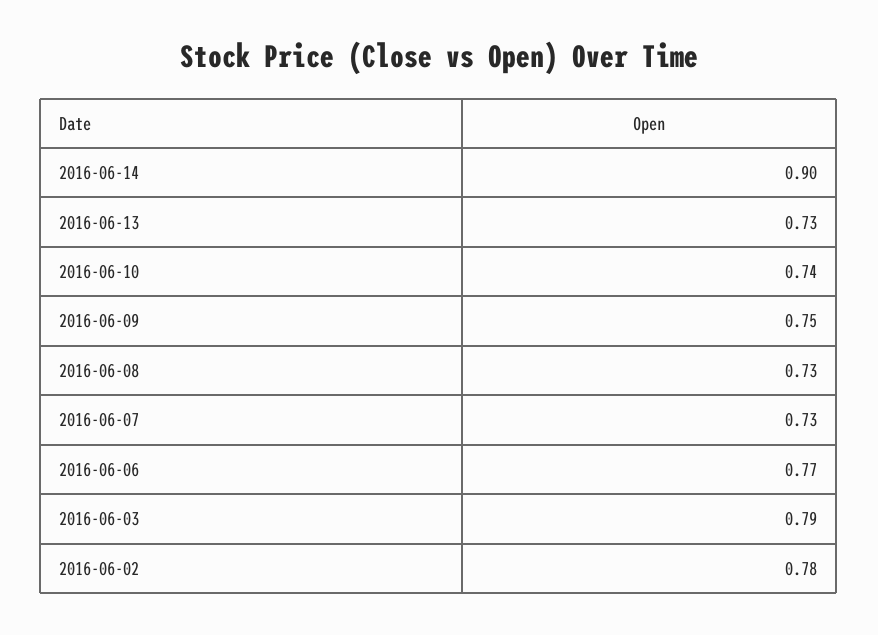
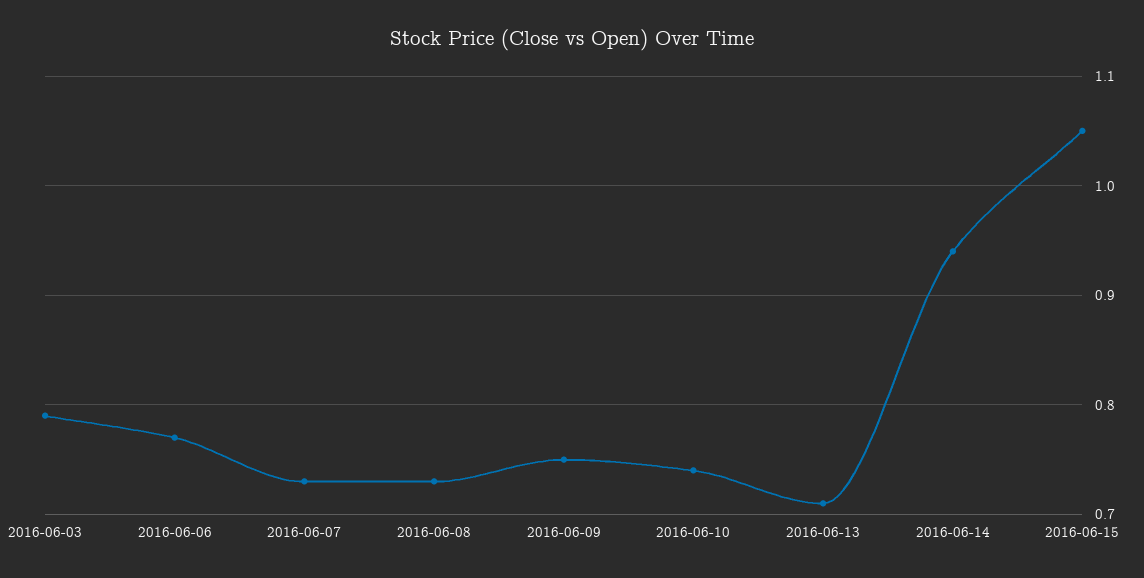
2016-06-14: 0.9 -> 0.94
2016-06-13: 0.73 -> 0.71
2016-06-02: 0.78 -> none
2016-06-15: none -> 1.05

